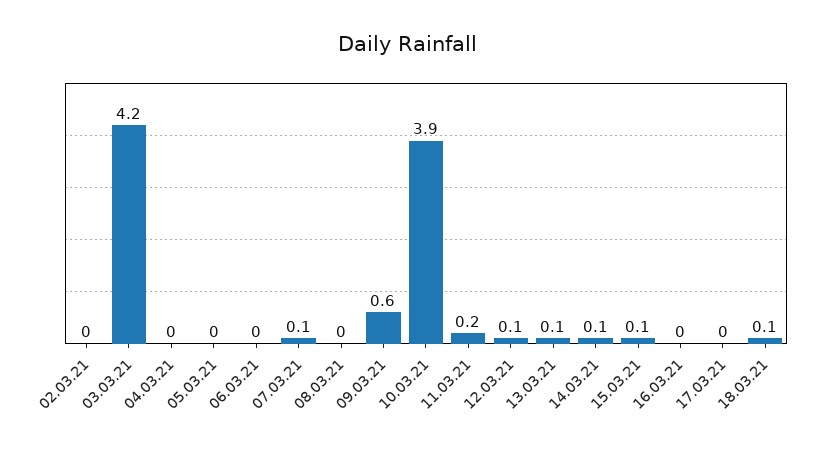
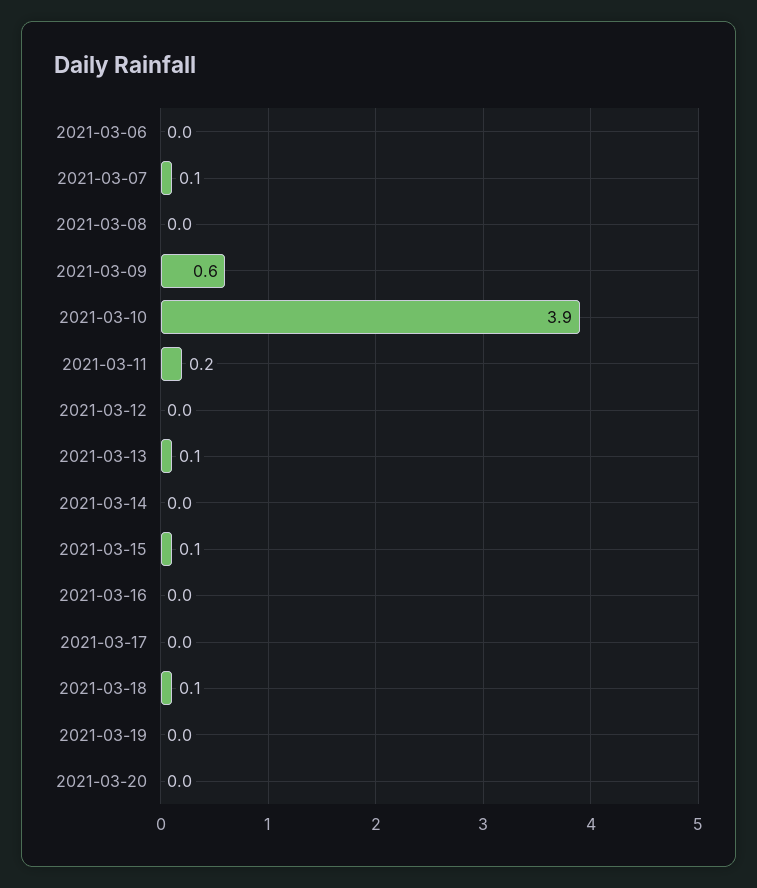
02.03.21: 0 -> none
03.03.21: 4.2 -> none
04.03.21: 0 -> none
05.03.21: 0 -> none
12.03.21: 0.1 -> 0
14.03.21: 0.1 -> 0
2021-03-19: none -> 0
2021-03-20: none -> 0

